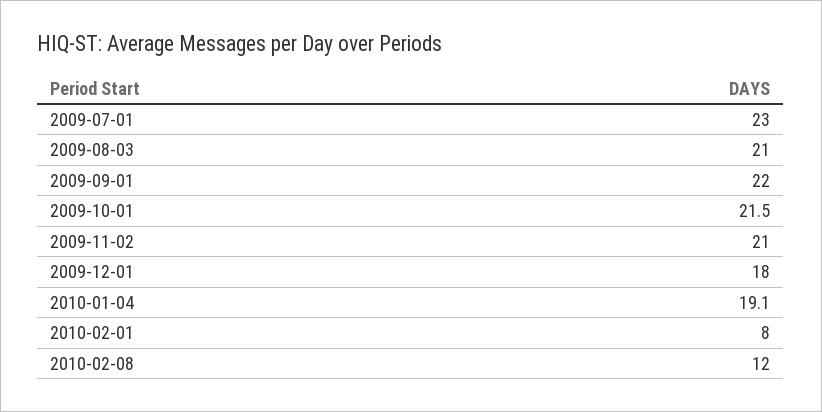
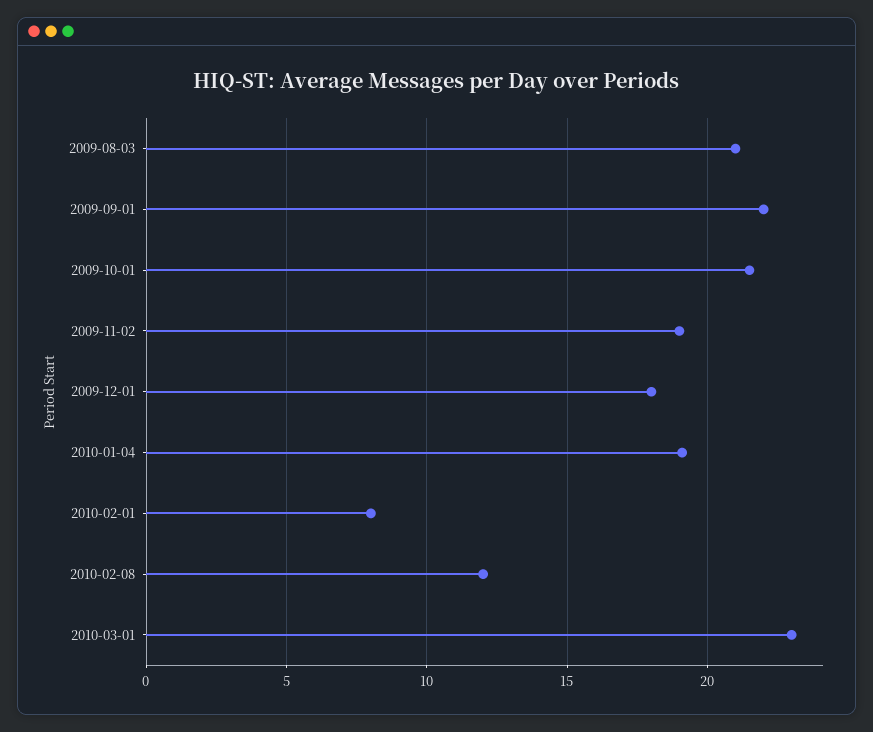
2009-07-01: 23 -> none
2009-11-02: 21 -> 19
2010-03-01: none -> 23

